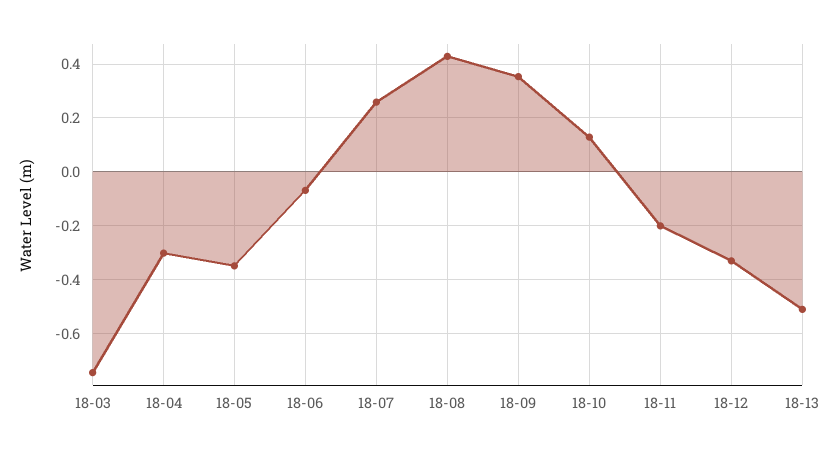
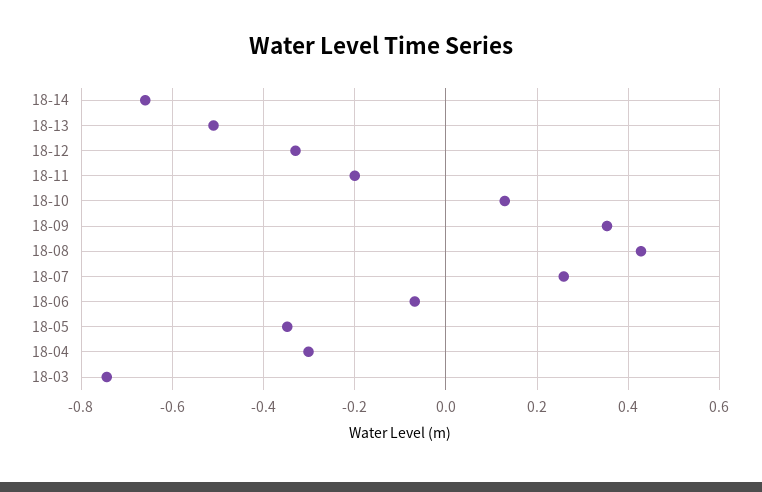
18-14: none -> -0.66

